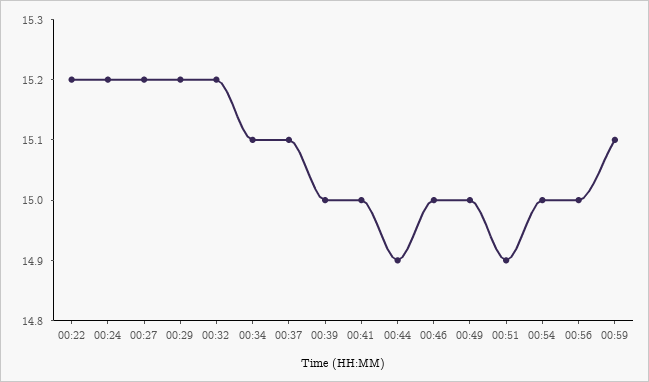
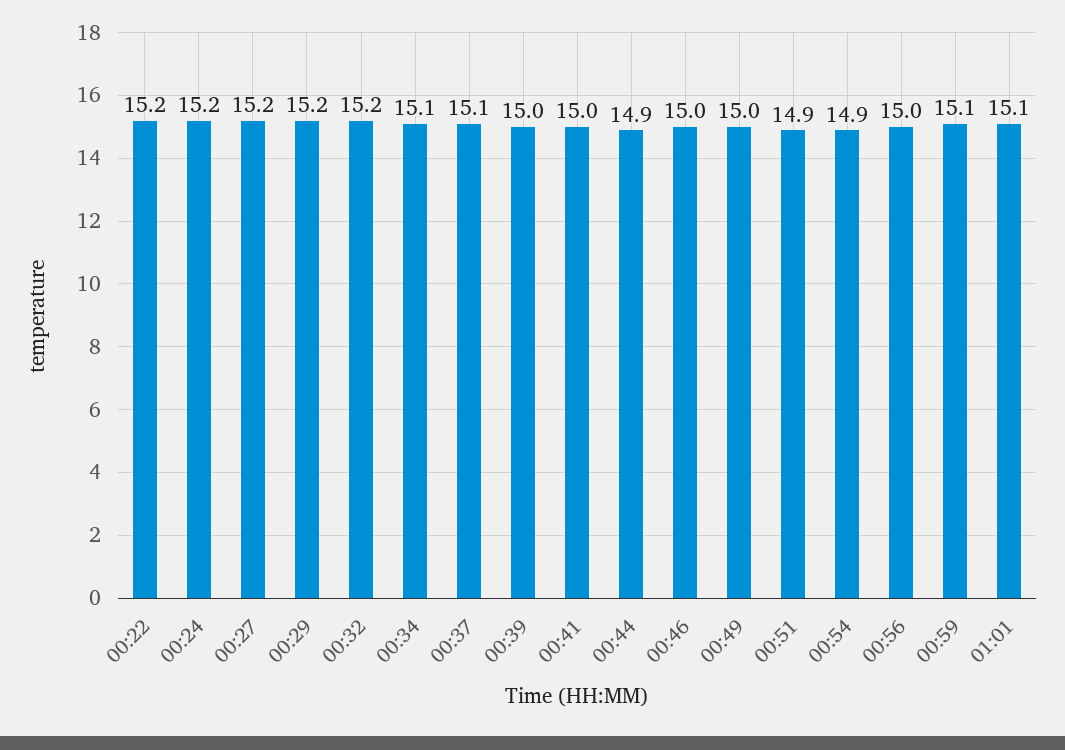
00:54: 15 -> 14.9
01:01: none -> 15.1

